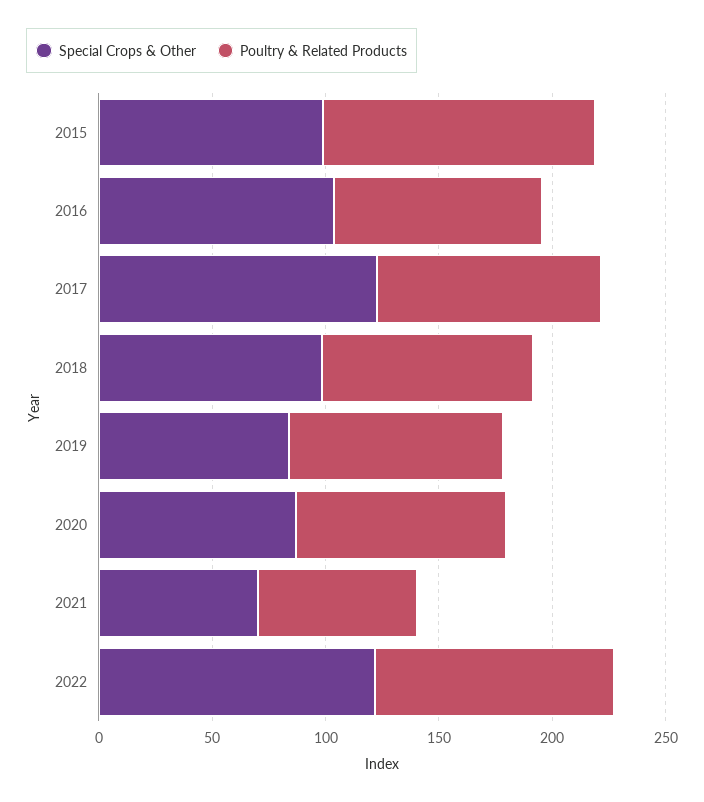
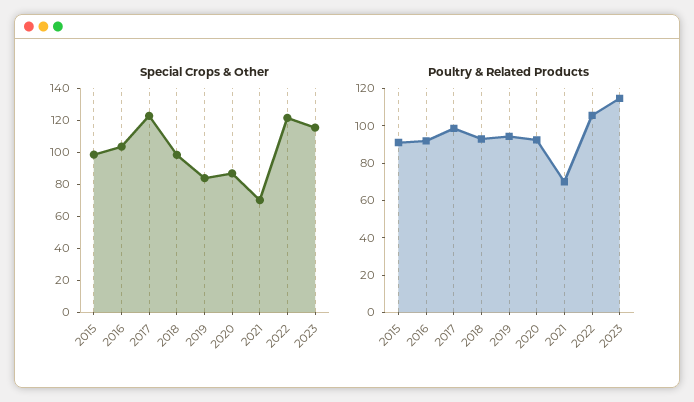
Poultry & Related Products, 2015: 120 -> 90
Special Crops & Other, 2023: none -> 115
Poultry & Related Products, 2023: none -> 115

